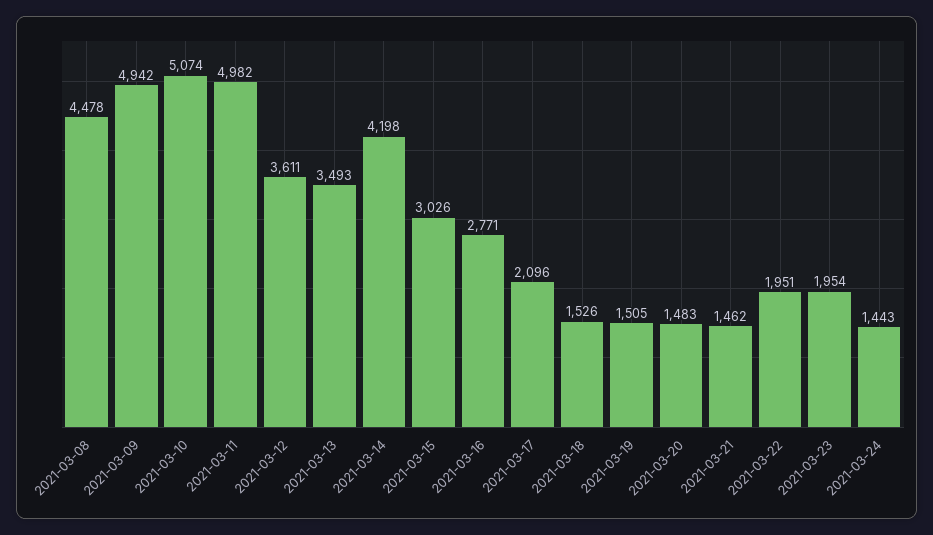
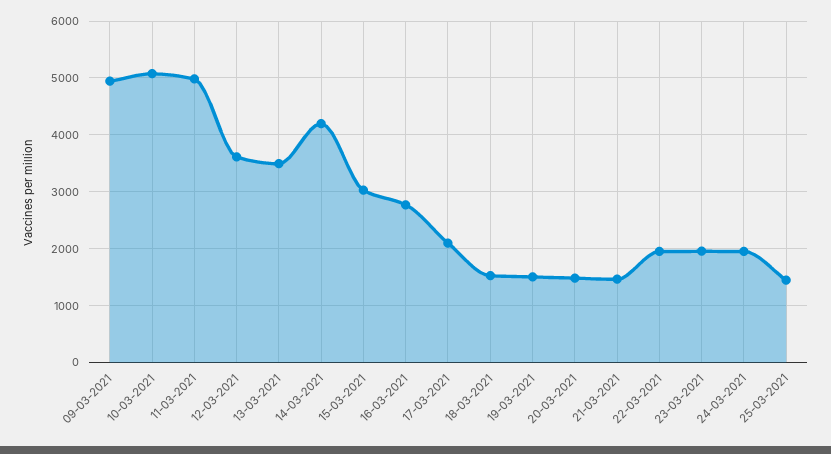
2021-03-08: 4478 -> none
2021-03-24: 1443 -> 2000
25-03-2021: none -> 1400

